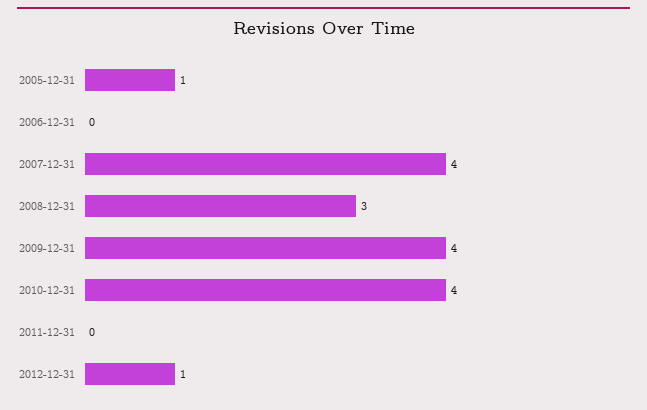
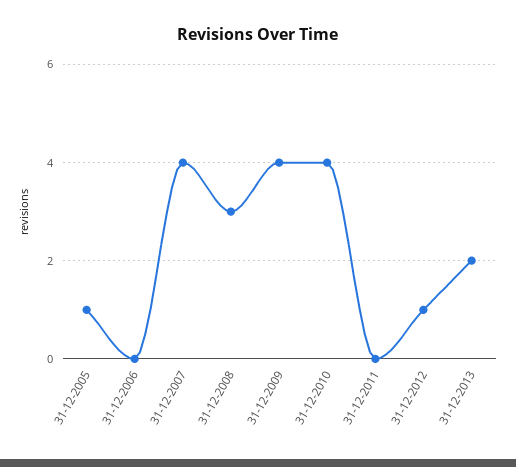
31-12-2013: none -> 2

